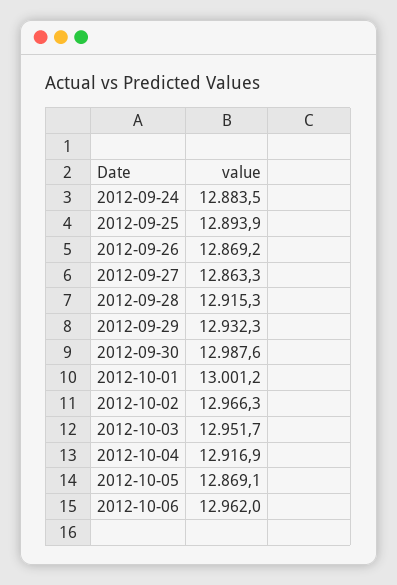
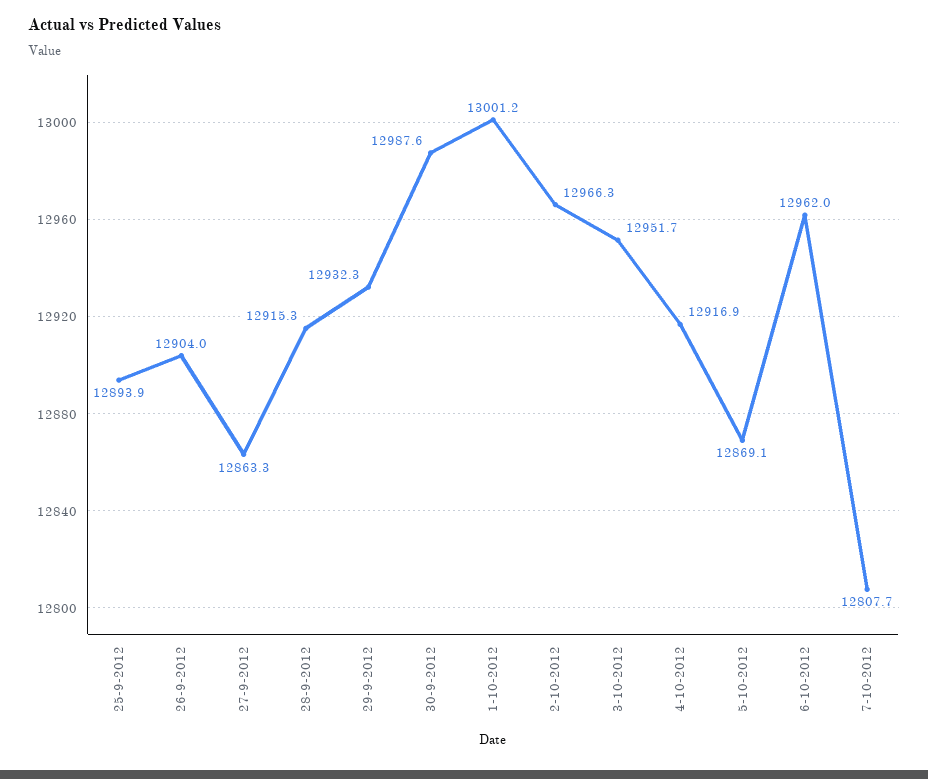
2012-09-24: 12883.5 -> none
2012-09-26: 12869.2 -> 12904
7-10-2012: none -> 12807.7

